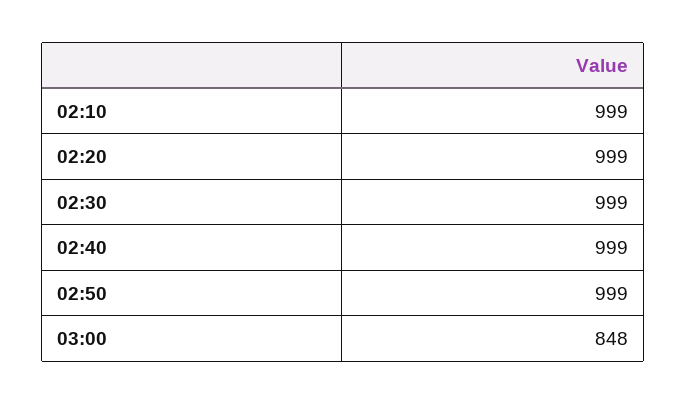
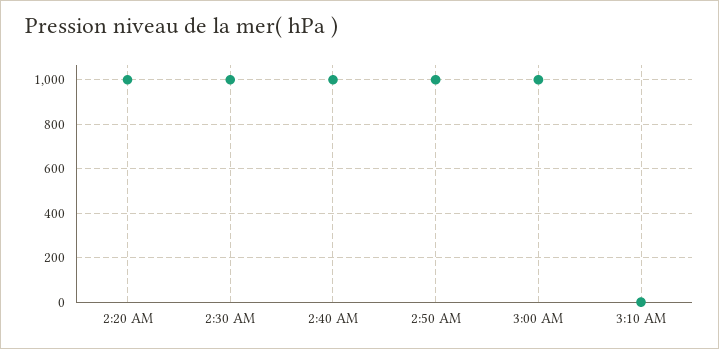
02:10: 999 -> none
03:00: 848 -> 1000
3:10 AM: none -> 0

